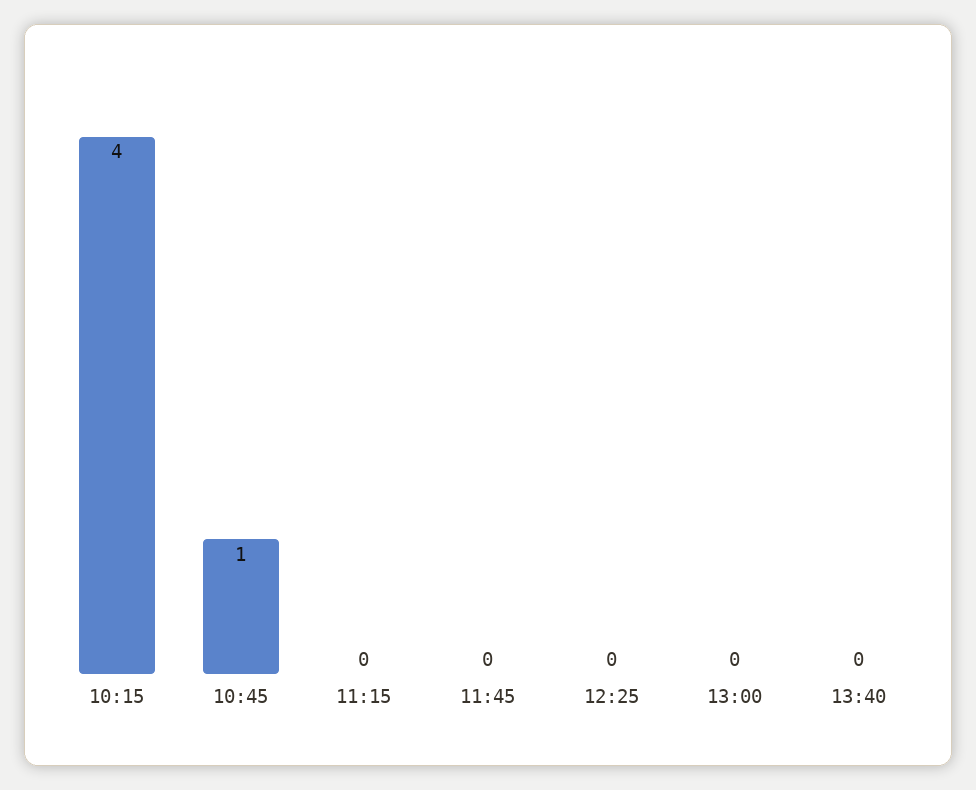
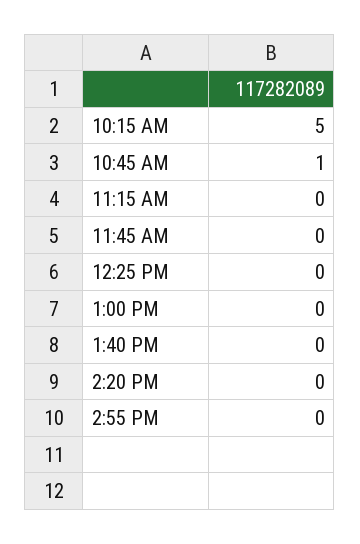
10:15: 4 -> 5
2:20 PM: none -> 0
2:55 PM: none -> 0

